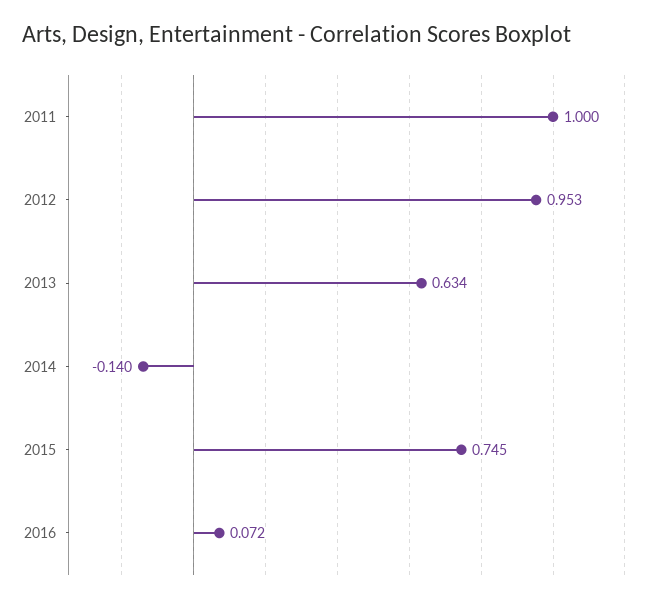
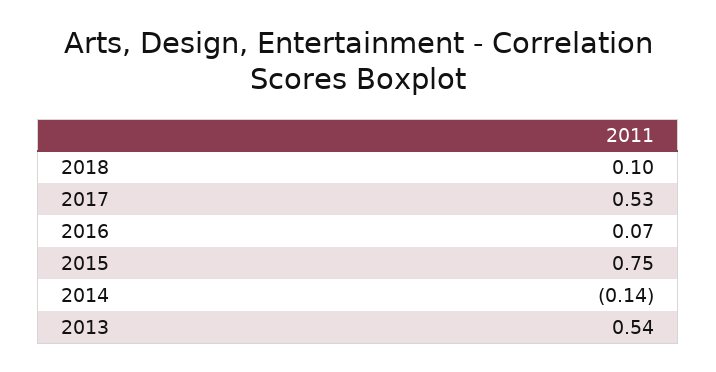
2011: 1 -> none
2012: 0.953 -> none
2013: 0.634 -> 0.54
2018: none -> 0.1
2017: none -> 0.53

